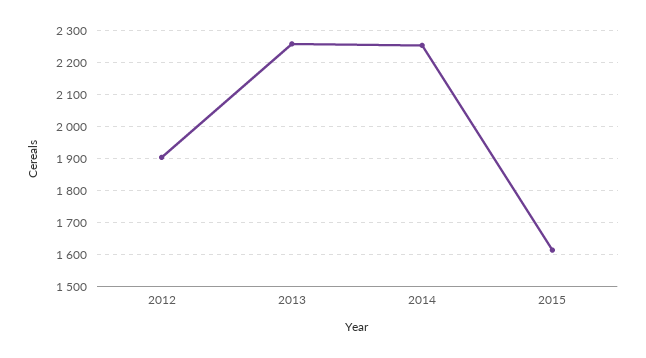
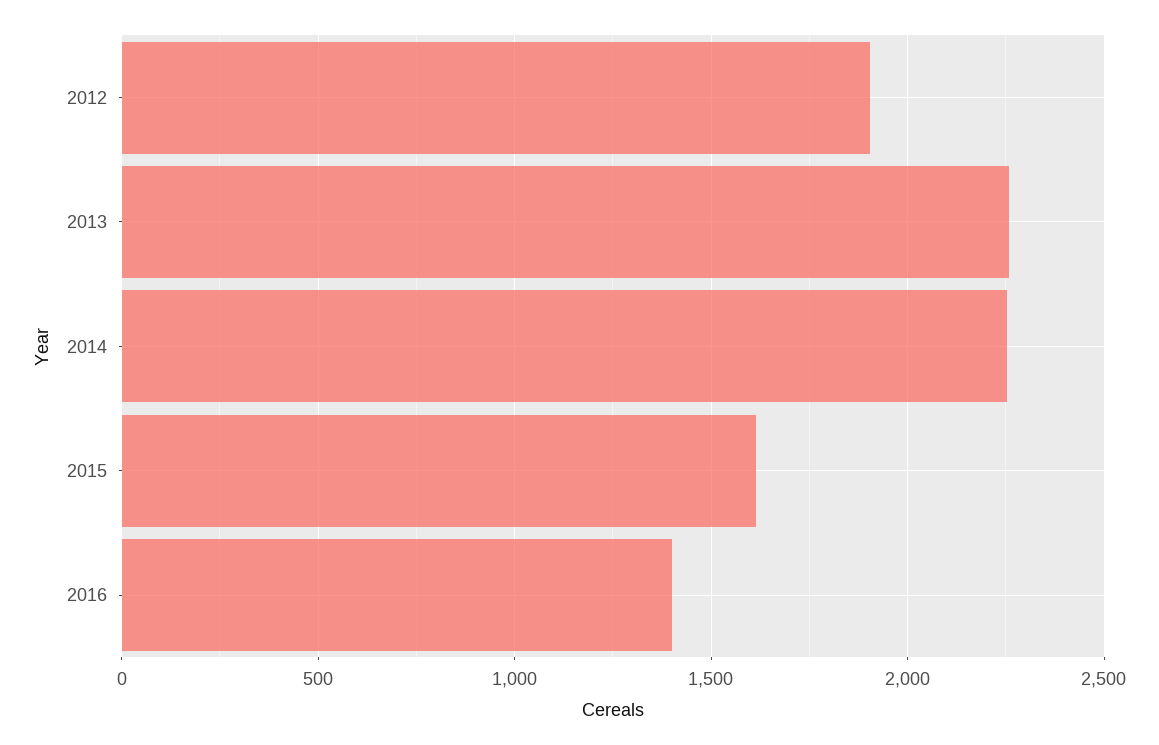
2016: none -> 1400

